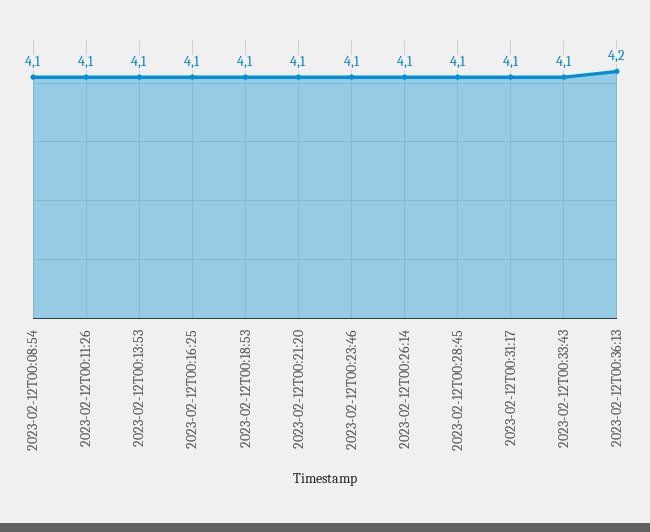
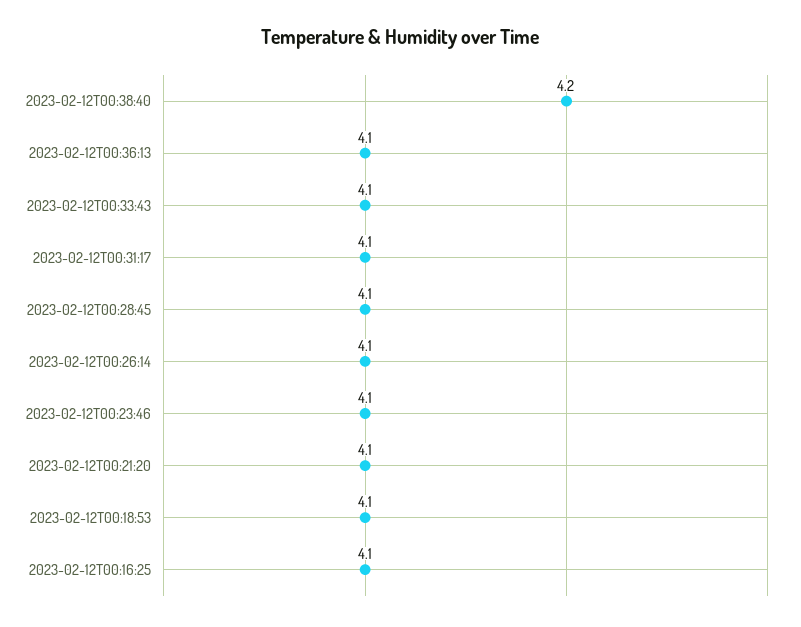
2023-02-12T00:08:54: 4.1 -> none
2023-02-12T00:11:26: 4.1 -> none
2023-02-12T00:13:53: 4.1 -> none
2023-02-12T00:36:13: 4.2 -> 4.1
2023-02-12T00:38:40: none -> 4.2

